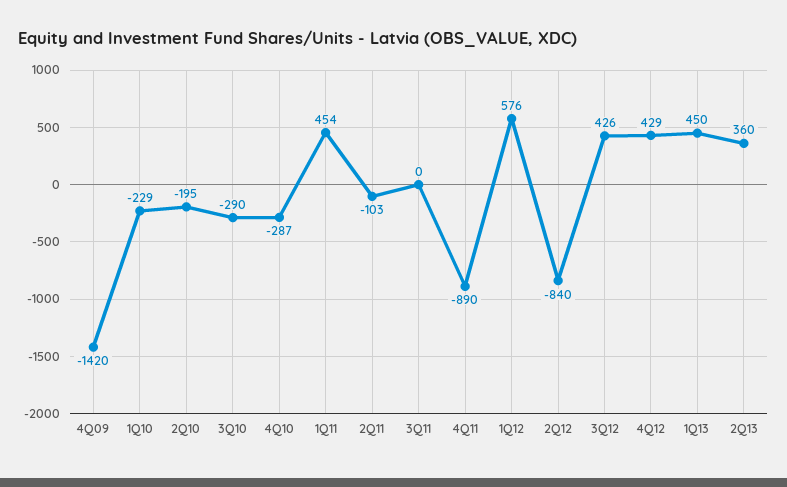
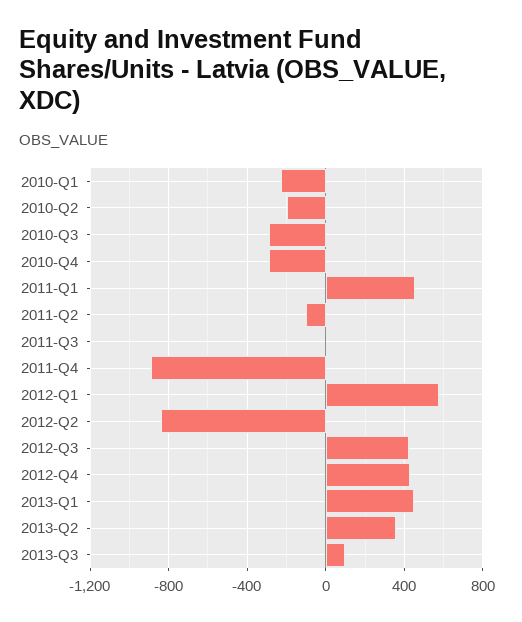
4Q09: -1420 -> none
2013-Q3: none -> 100

